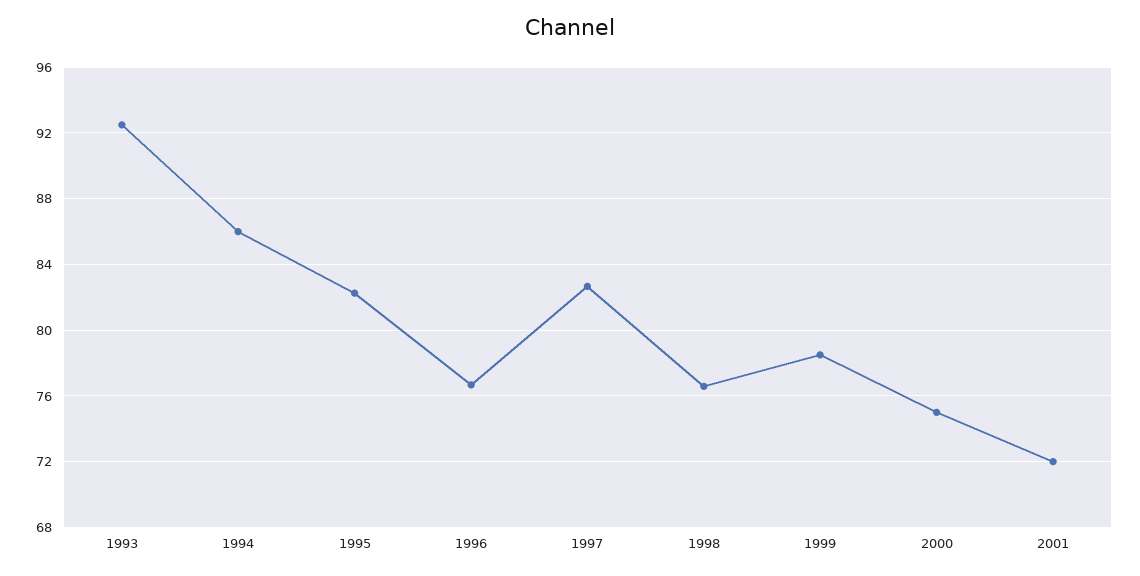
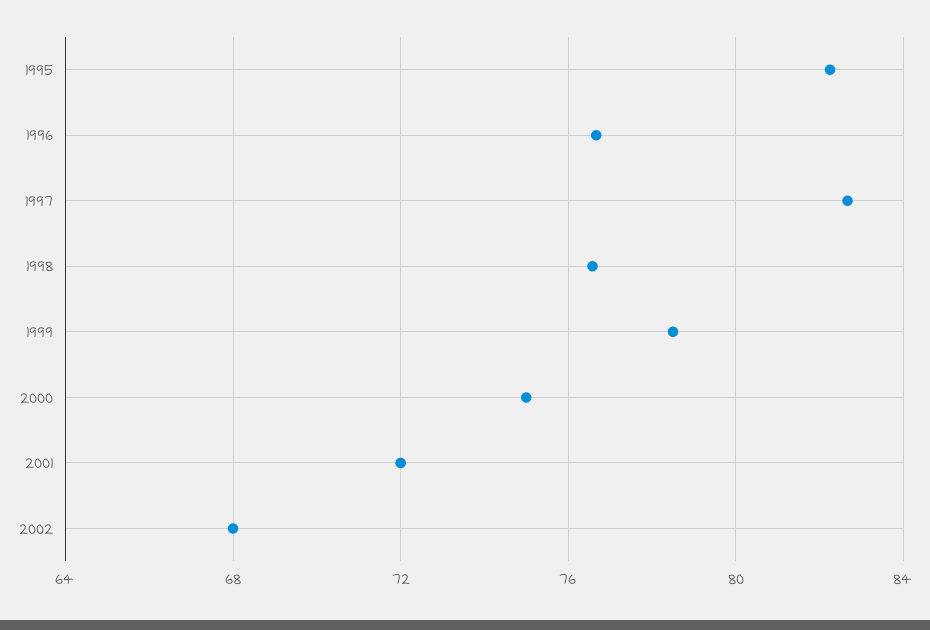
1993: 92.5 -> none
1994: 86 -> none
2002: none -> 68

